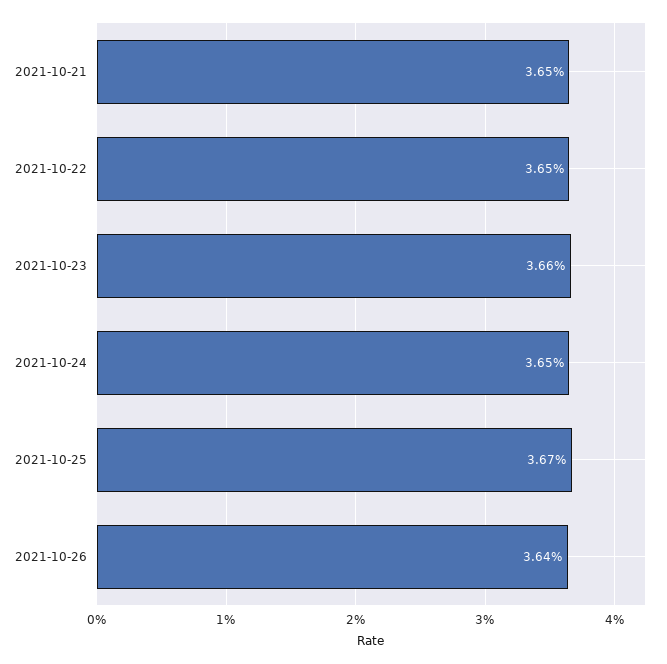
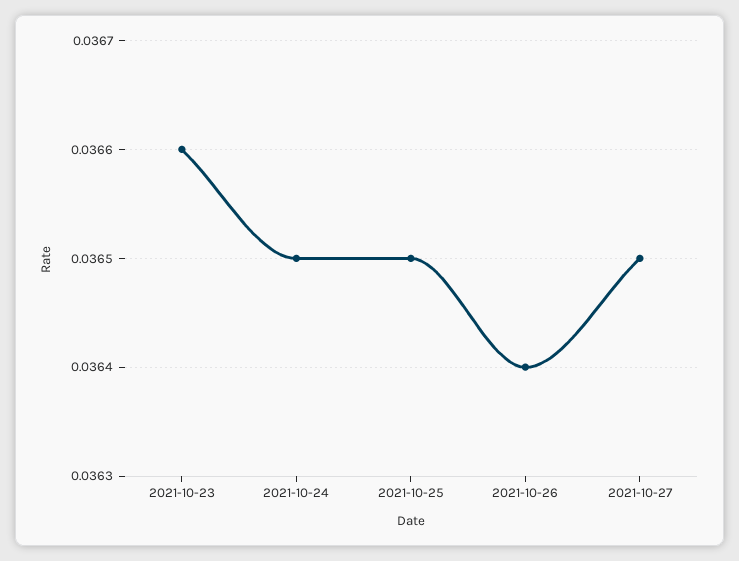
2021-10-21: 0.0365 -> none
2021-10-22: 0.0365 -> none
2021-10-25: 0.0367 -> 0.0365
2021-10-27: none -> 0.0365

